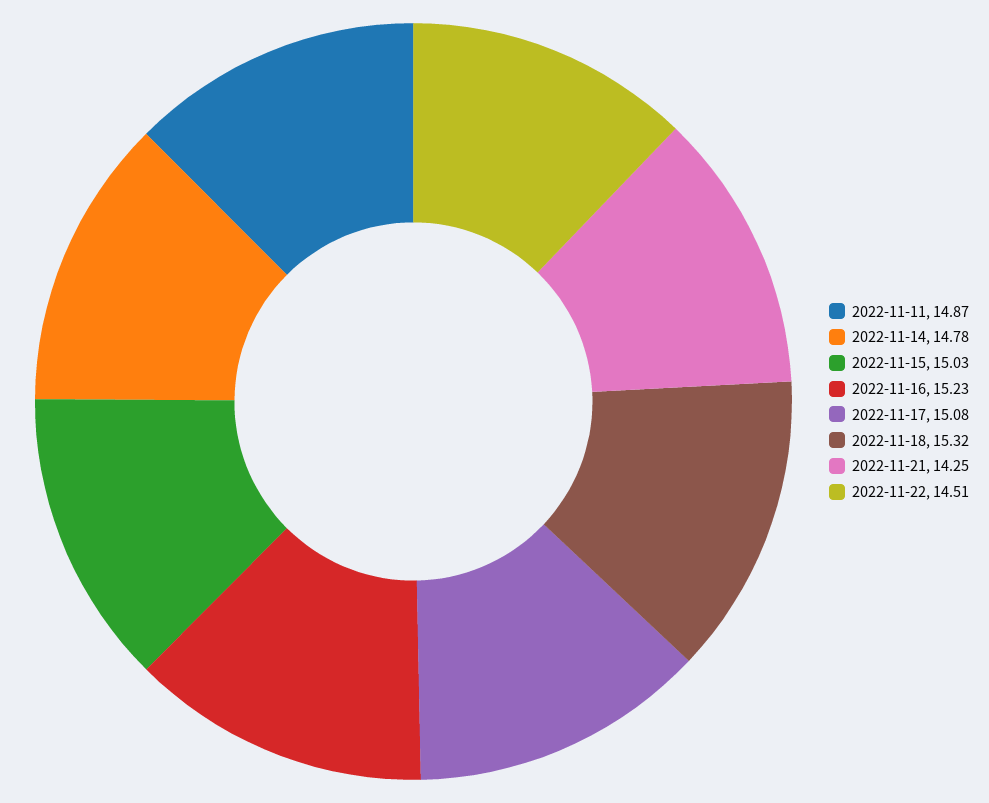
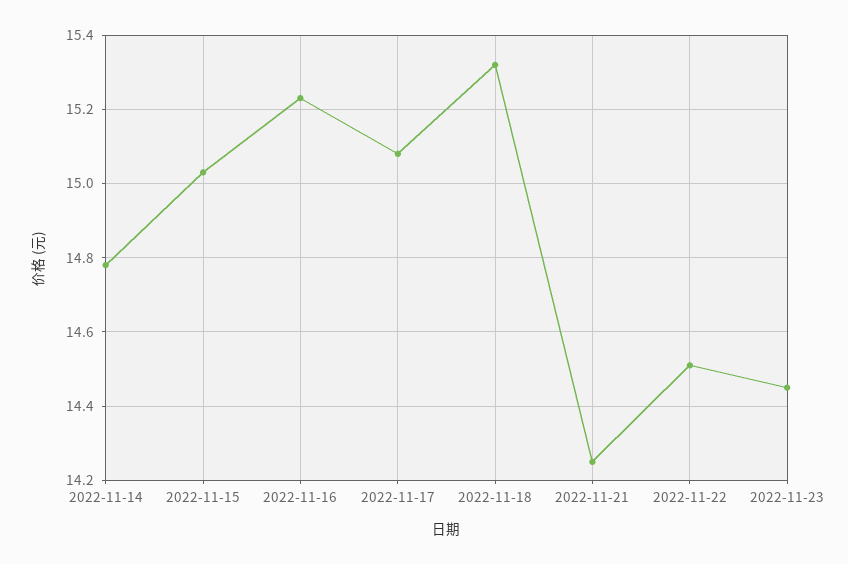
2022-11-11: 14.87 -> none
2022-11-23: none -> 14.45

